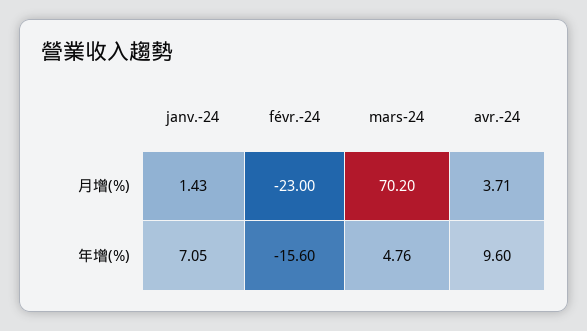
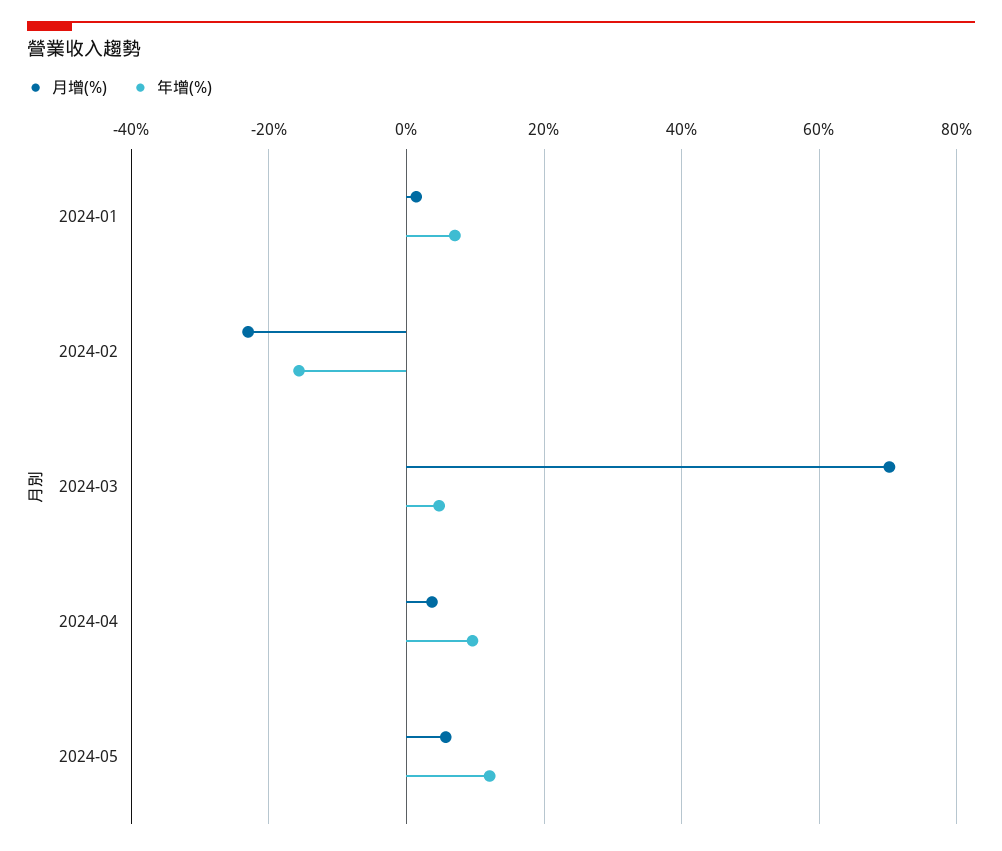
月增(%), 2024-05: none -> 6
年增(%), 2024-05: none -> 12

